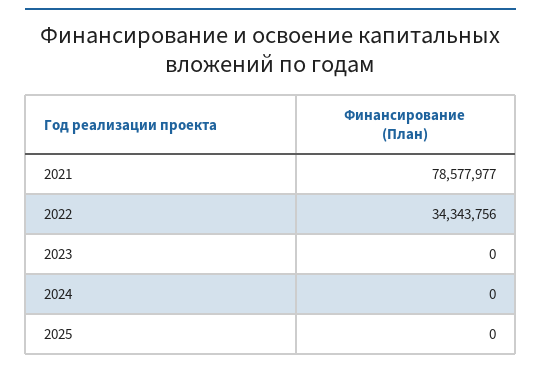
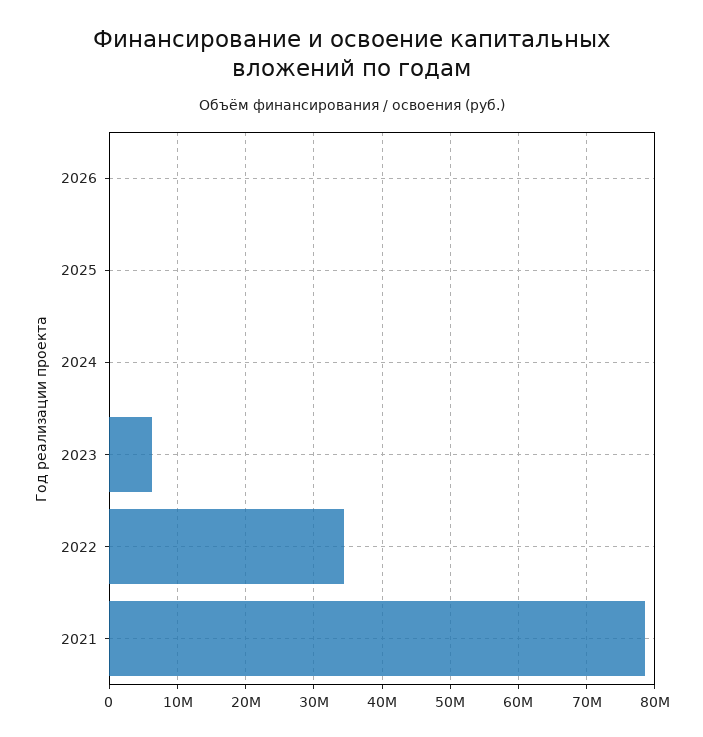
2023: 0 -> 6000000
2026: none -> 0

